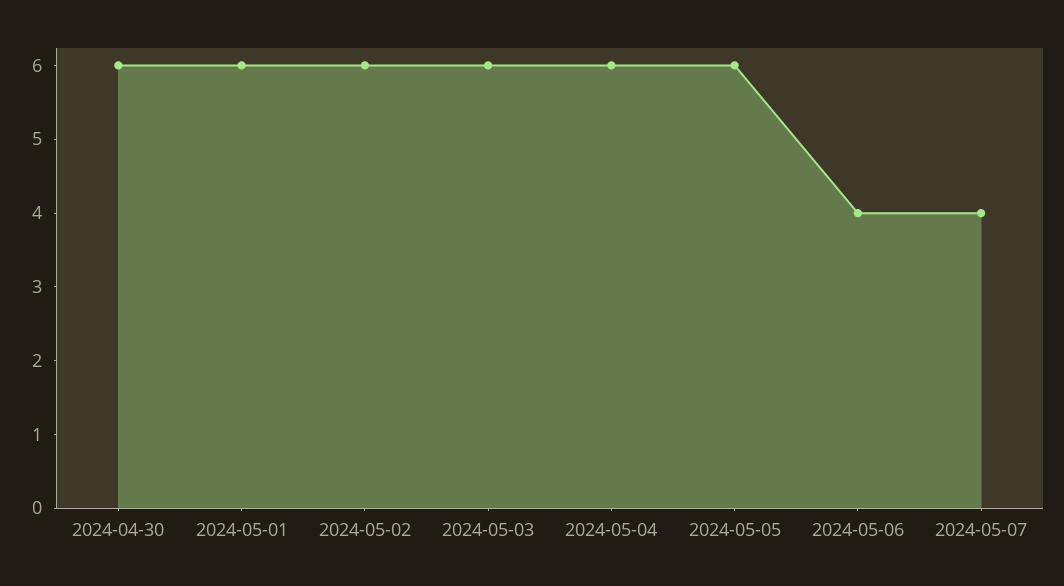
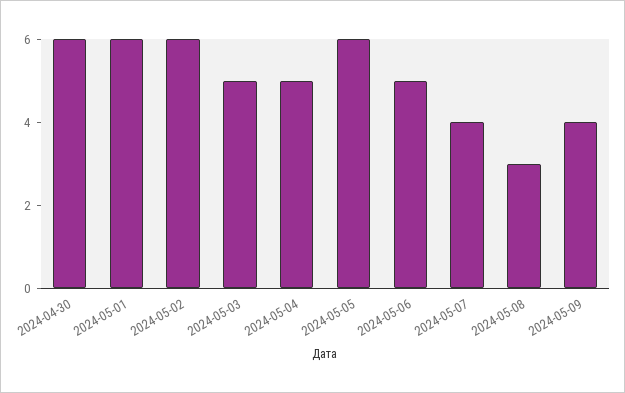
2024-05-03: 6 -> 5
2024-05-04: 6 -> 5
2024-05-06: 4 -> 5
2024-05-08: none -> 3
2024-05-09: none -> 4

